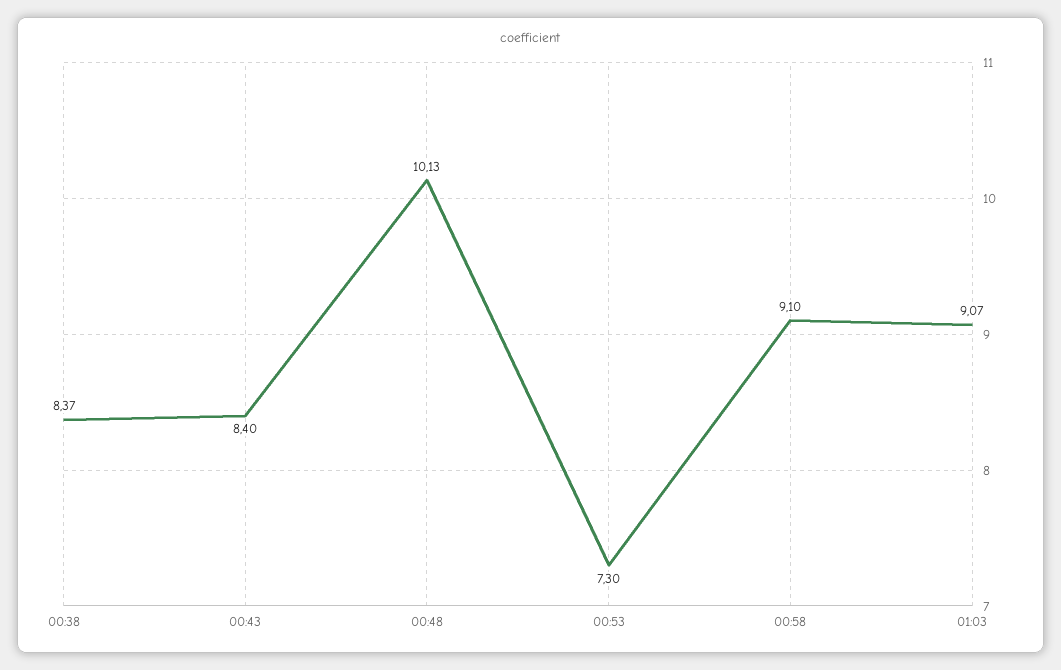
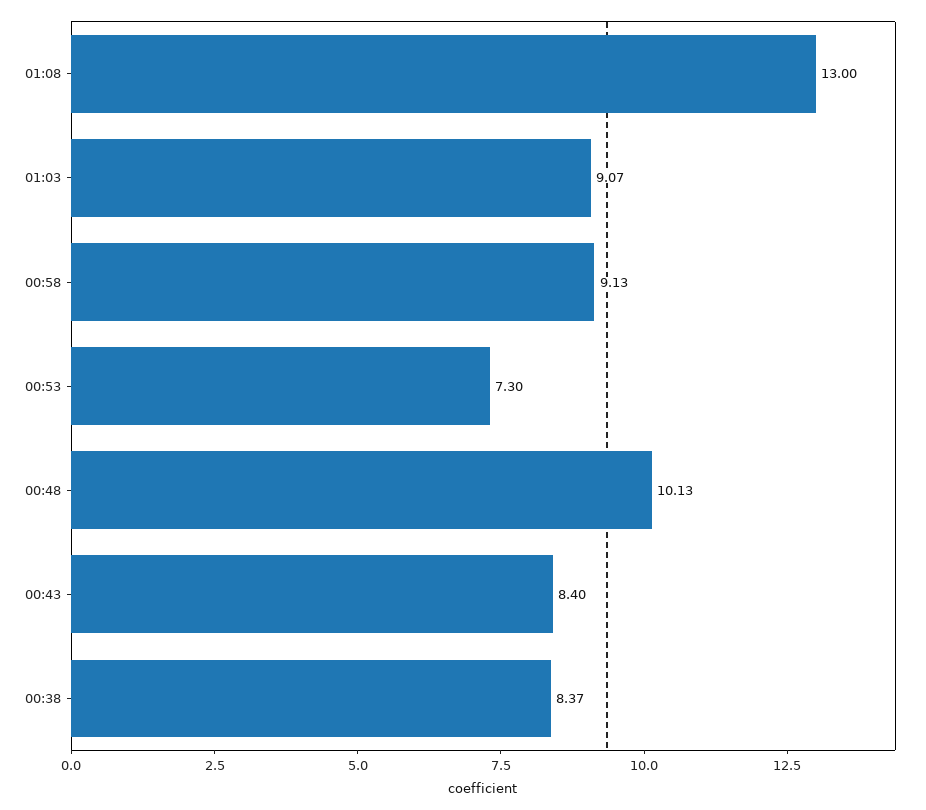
00:58: 9.1 -> 9.13
01:08: none -> 13

